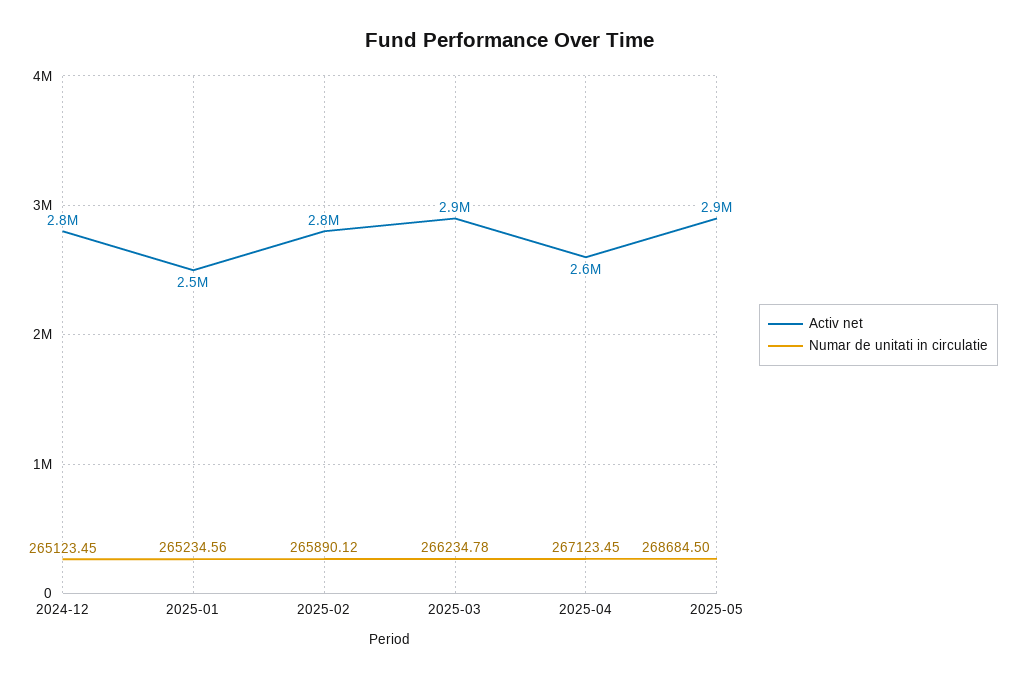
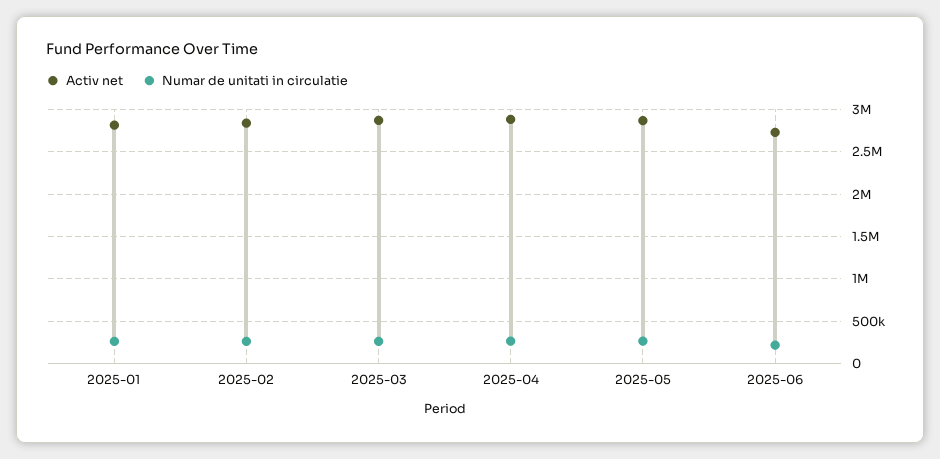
Activ net, 2024-12: 2800000 -> none
Numar de unitati in circulatie, 2024-12: 265123.45 -> none
Activ net, 2025-01: 2500000 -> 2800000
Activ net, 2025-04: 2600000 -> 2900000
Activ net, 2025-06: none -> 2700000
Numar de unitati in circulatie, 2025-06: none -> 200000

